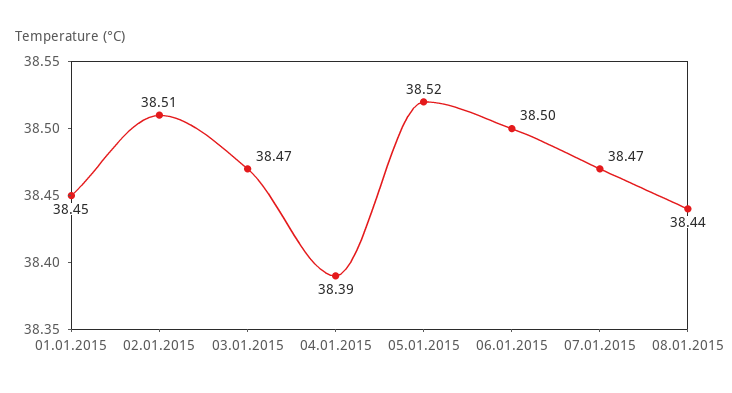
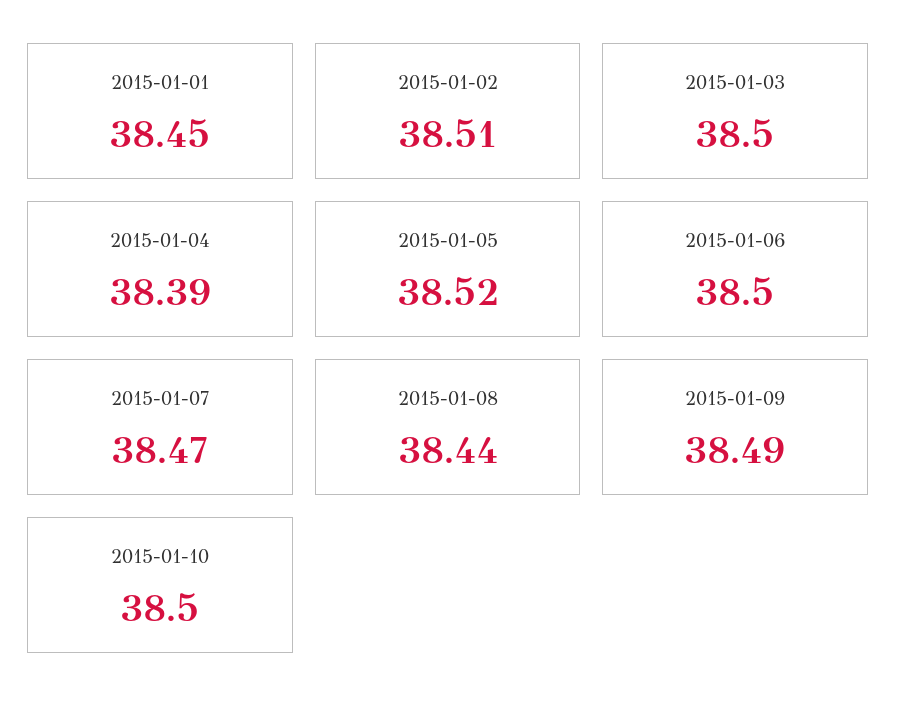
03.01.2015: 38.47 -> 38.5
2015-01-09: none -> 38.49
2015-01-10: none -> 38.5

